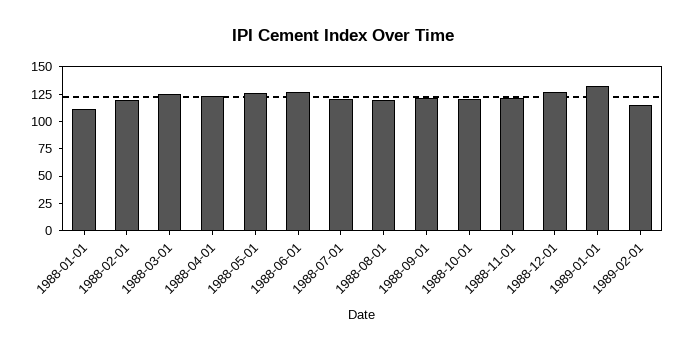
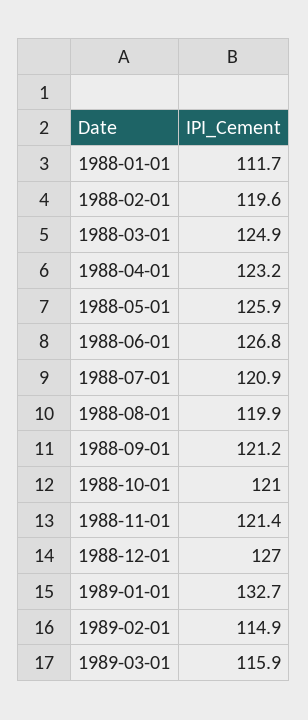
1989-03-01: none -> 115.9

